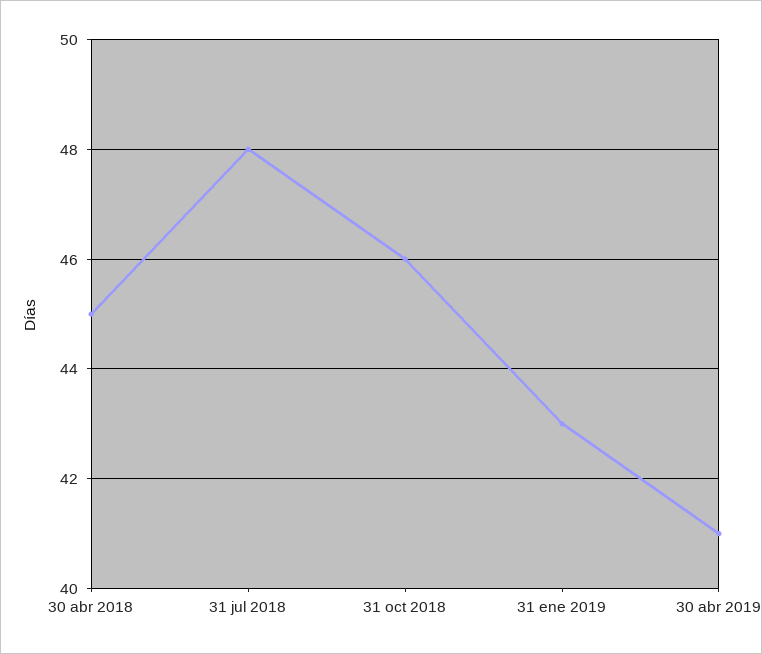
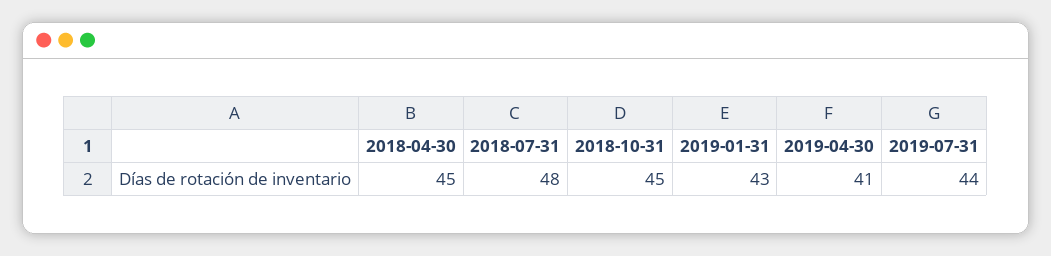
31 oct 2018: 46 -> 45
2019-07-31: none -> 44

